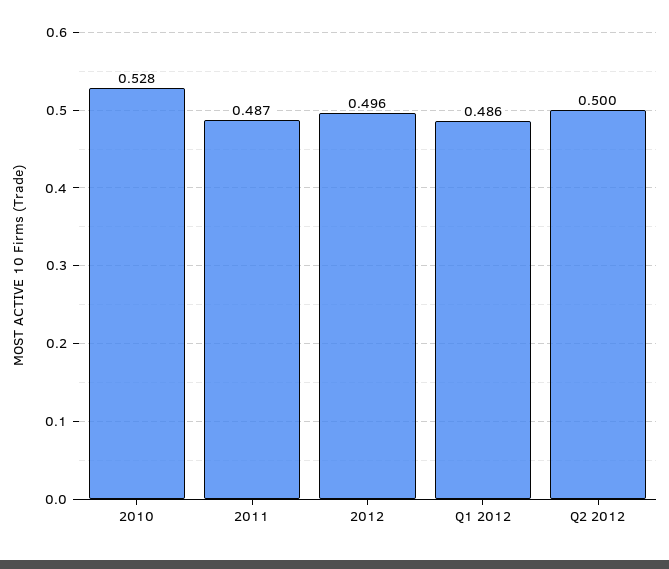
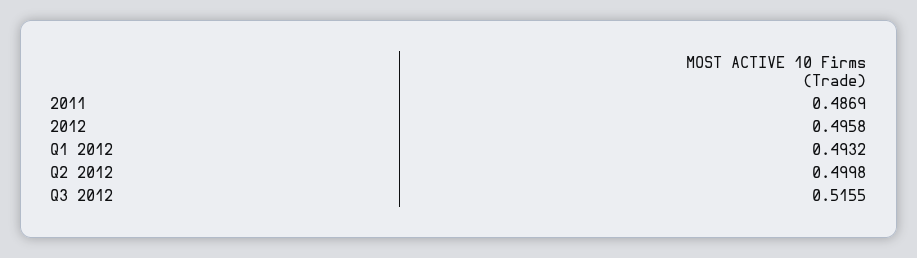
2010: 0.528 -> none
Q1 2012: 0.486 -> 0.4932
Q3 2012: none -> 0.5155

